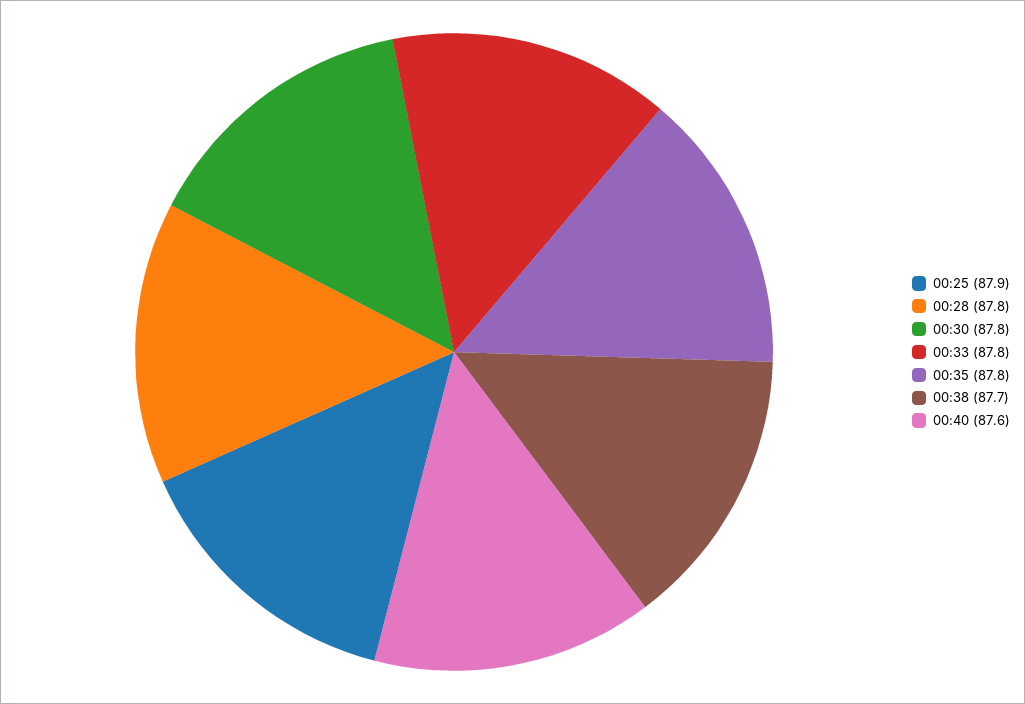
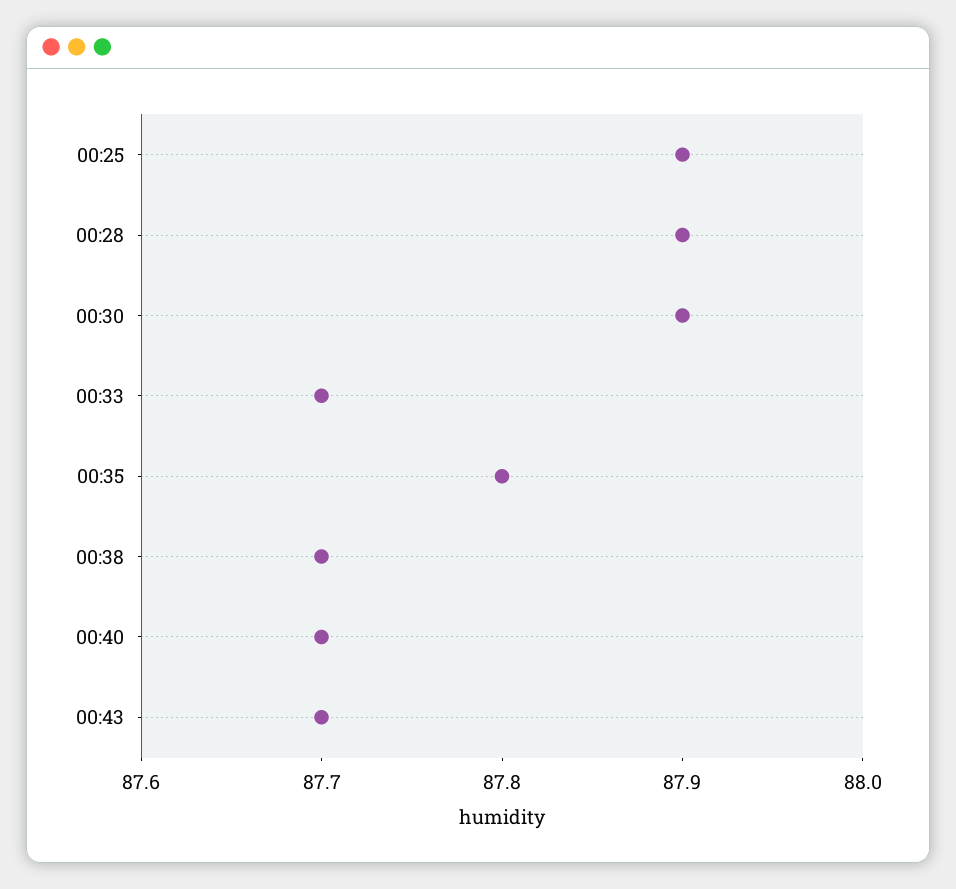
00:28: 87.8 -> 87.9
00:30: 87.8 -> 87.9
00:33: 87.8 -> 87.7
00:40: 87.6 -> 87.7
00:43: none -> 87.7

